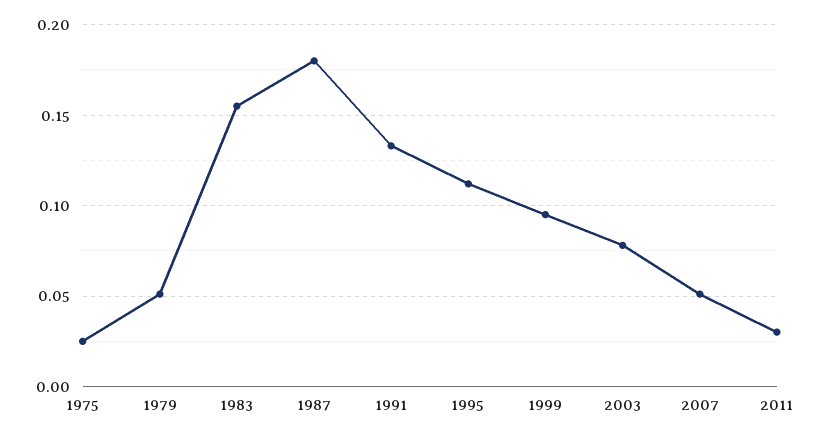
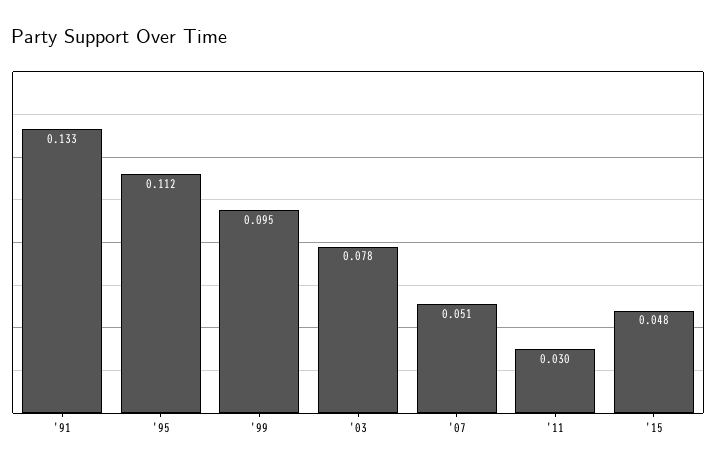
1975: 0.025 -> none
1979: 0.05 -> none
1983: 0.155 -> none
1987: 0.18 -> none
'15: none -> 0.048

